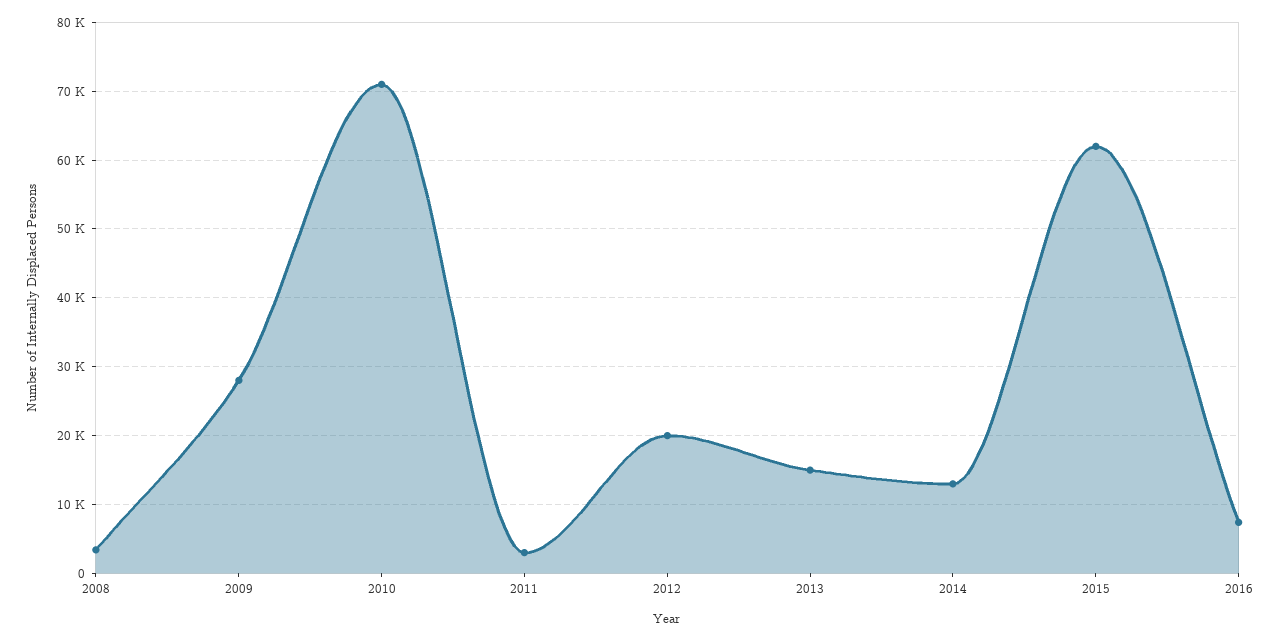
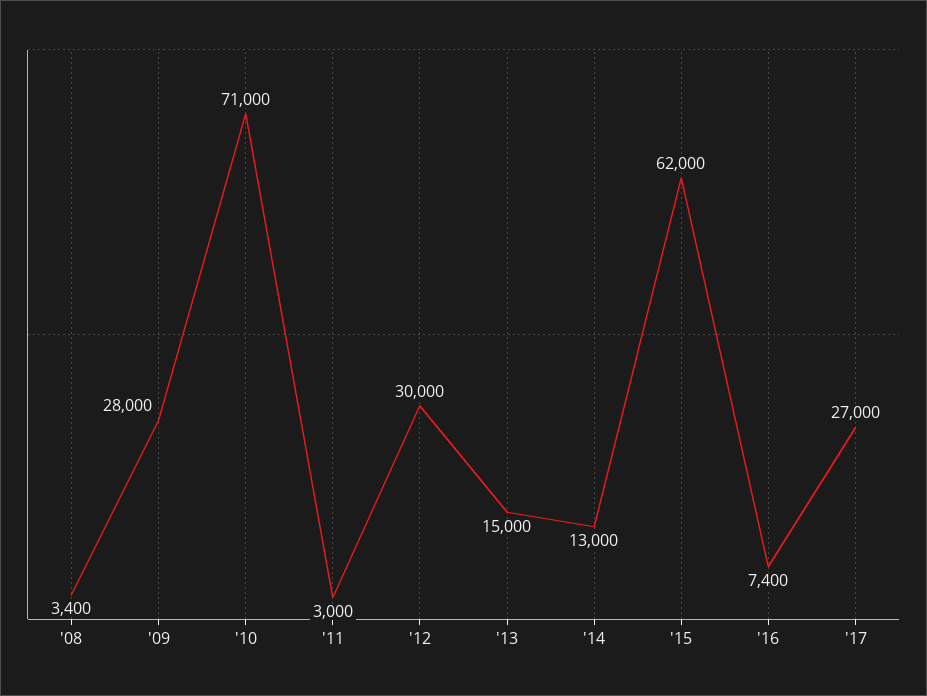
2012: 20000 -> 30000
'17: none -> 27000

